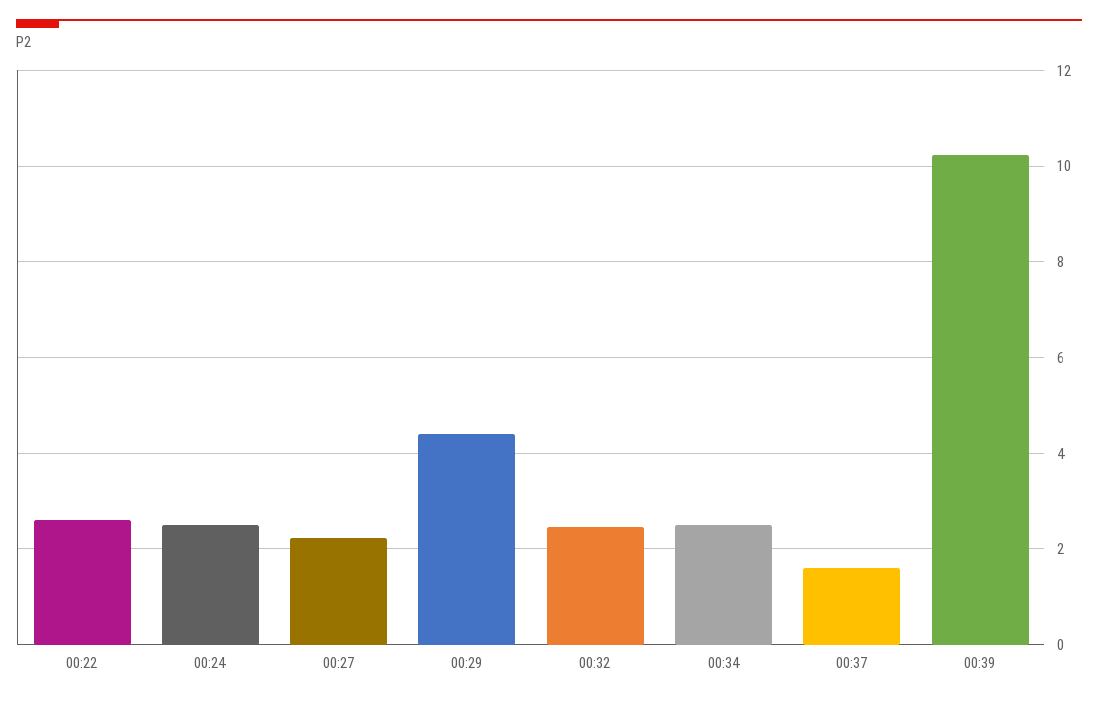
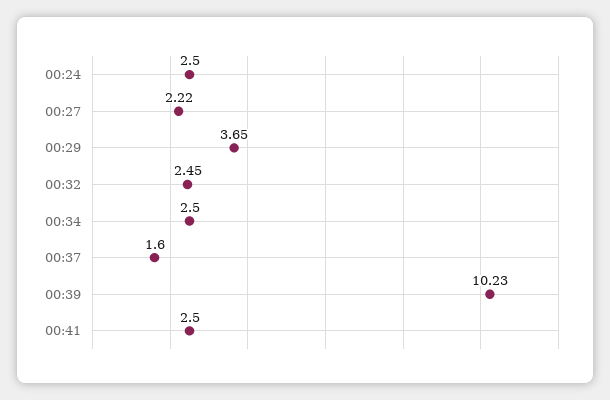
00:22: 2.6 -> none
00:29: 4.4 -> 3.65
00:41: none -> 2.5

